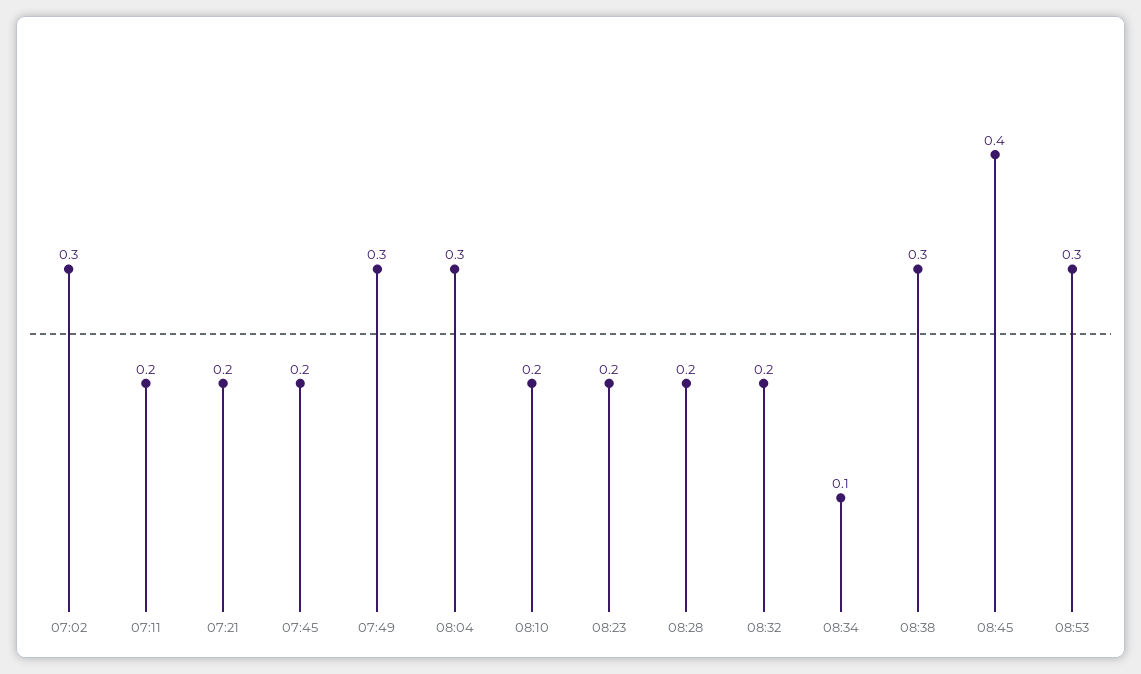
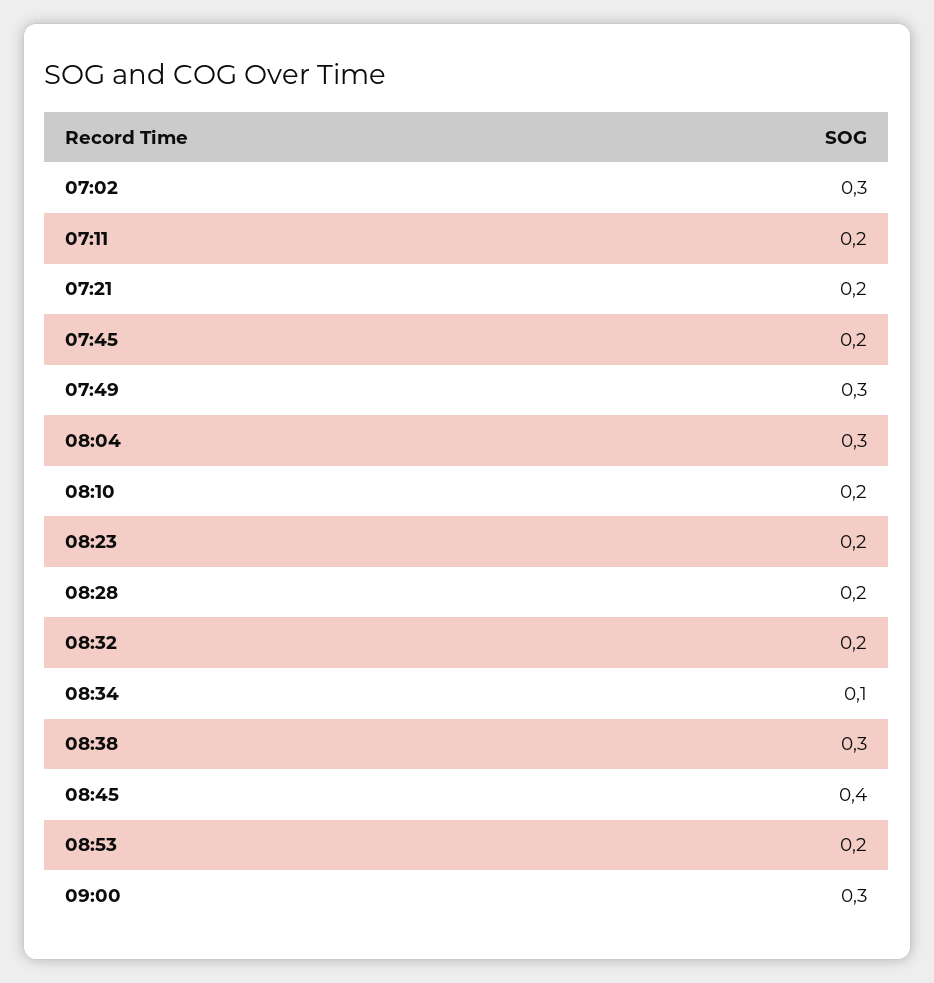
08:53: 0.3 -> 0.2
09:00: none -> 0.3

